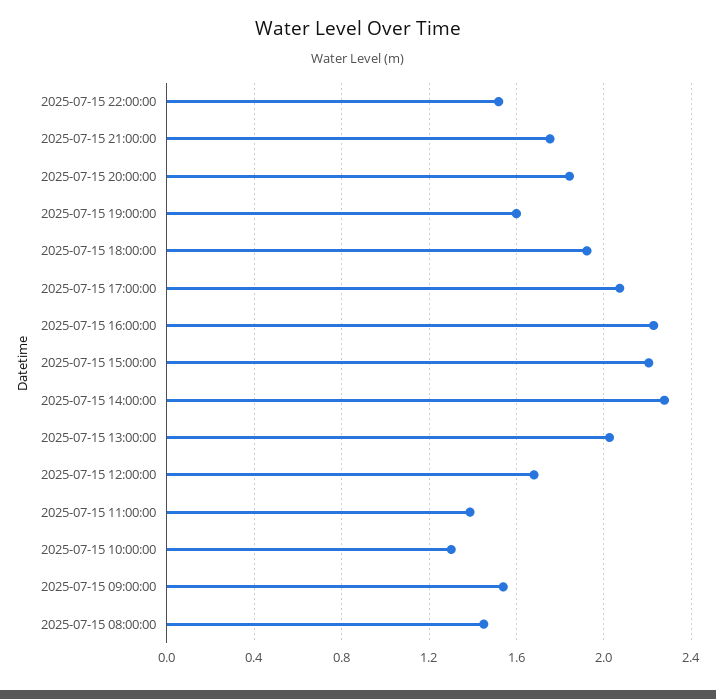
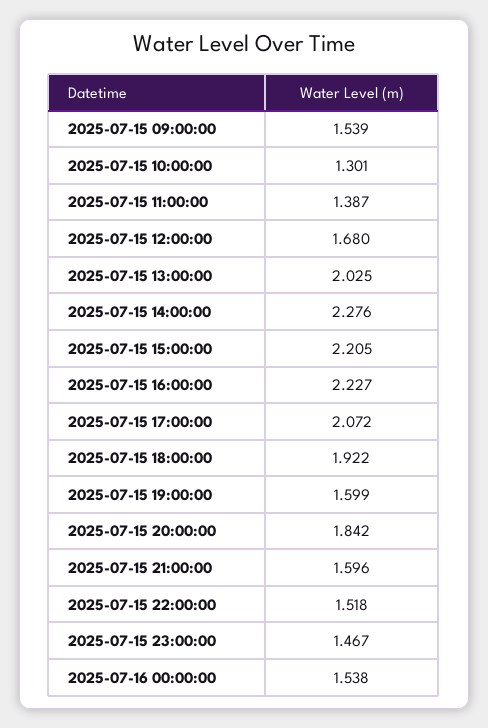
2025-07-15 21:00:00: 1.75 -> 1.596
2025-07-15 08:00:00: 1.45 -> none
2025-07-15 23:00:00: none -> 1.467
2025-07-16 00:00:00: none -> 1.538

